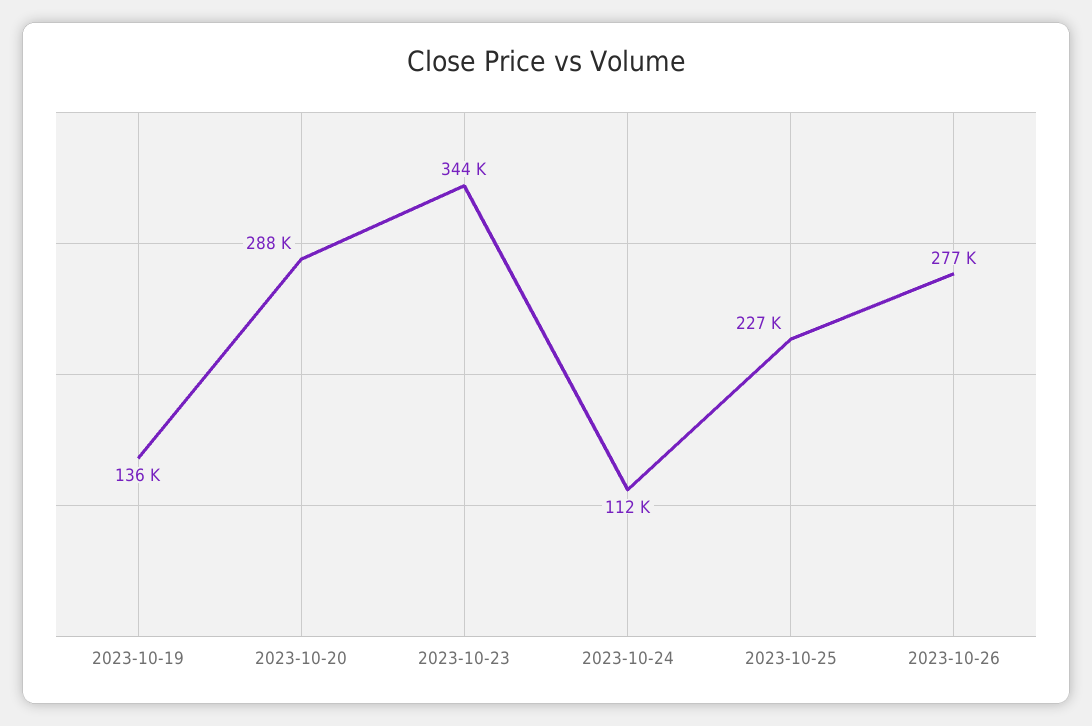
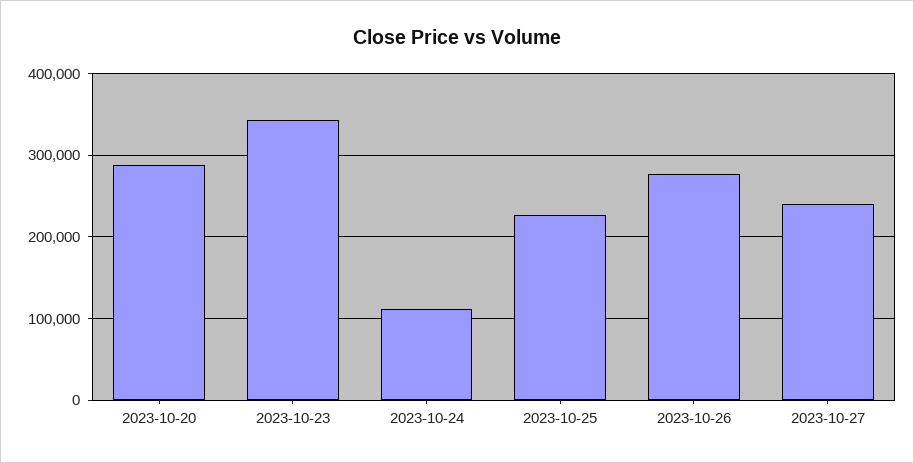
2023-10-19: 136000 -> none
2023-10-27: none -> 240000

